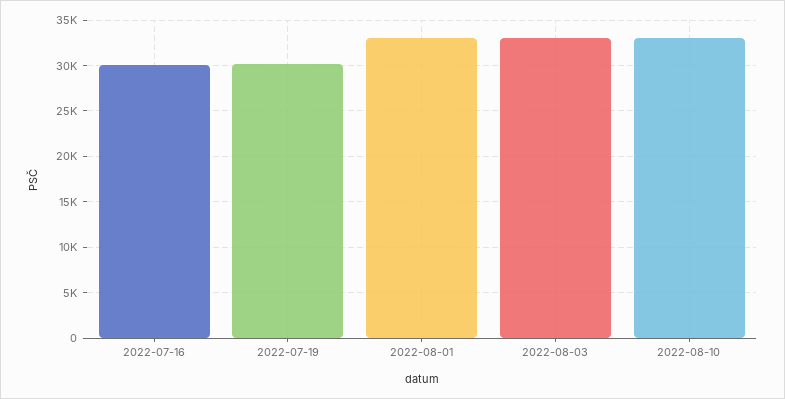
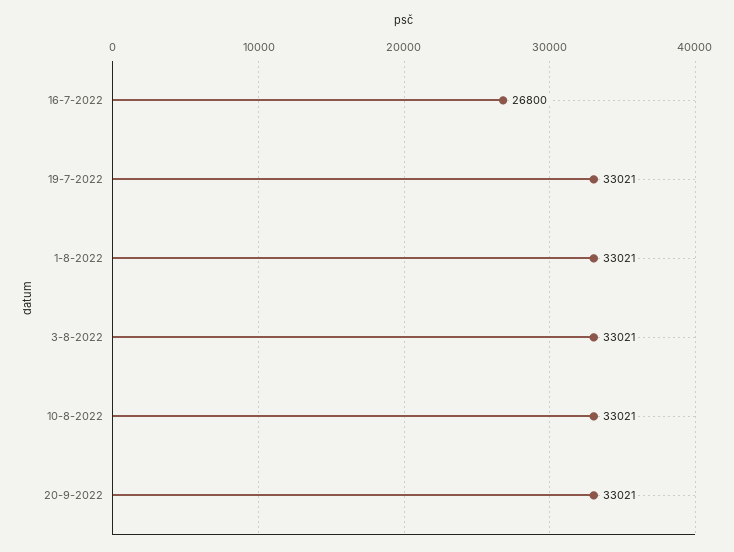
2022-07-16: 30000 -> 26800
2022-07-19: 30000 -> 33021
20-9-2022: none -> 33021

